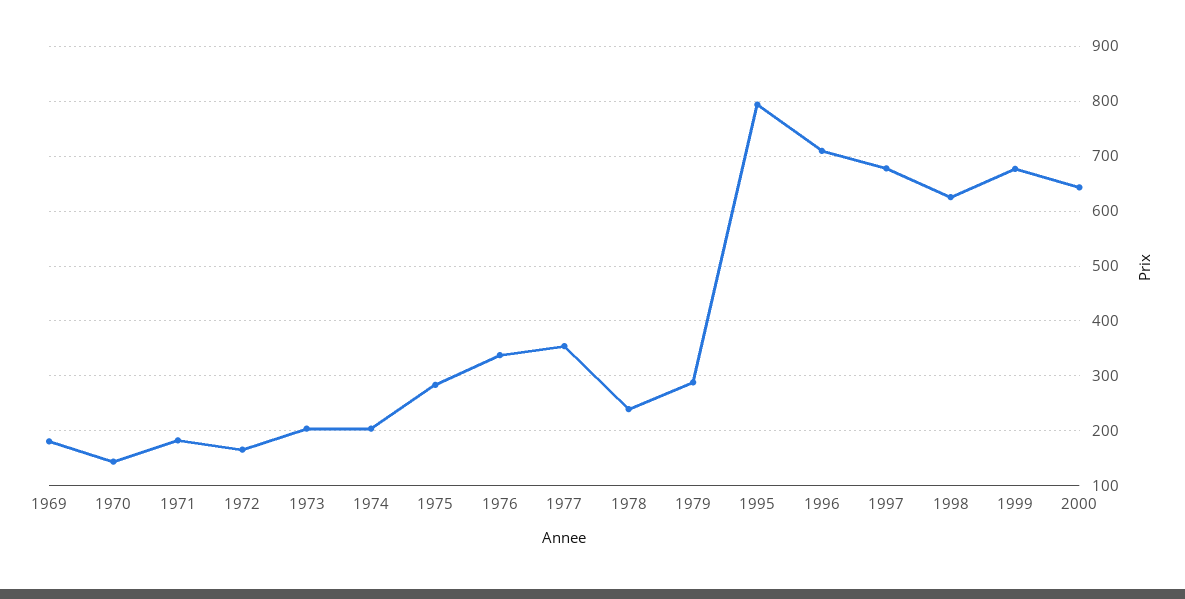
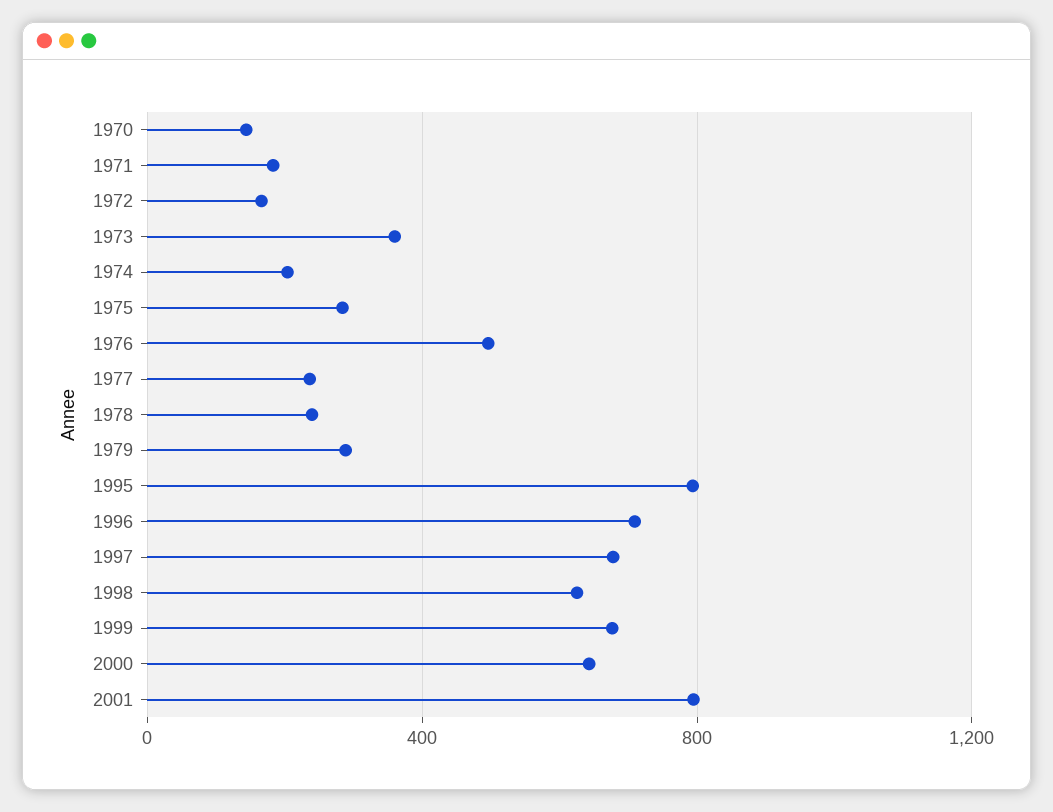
1969: 180 -> none
1973: 200 -> 350
1976: 340 -> 500
1977: 360 -> 250
2001: none -> 800

